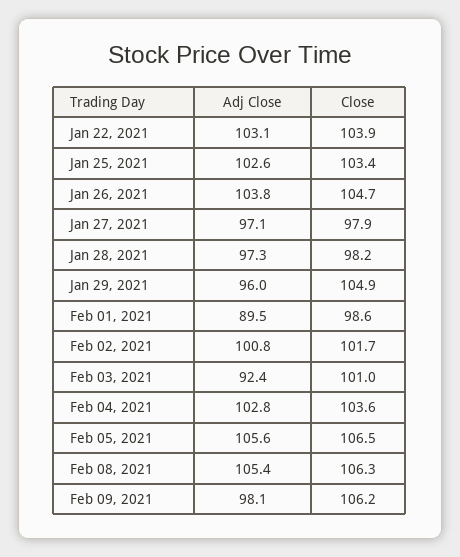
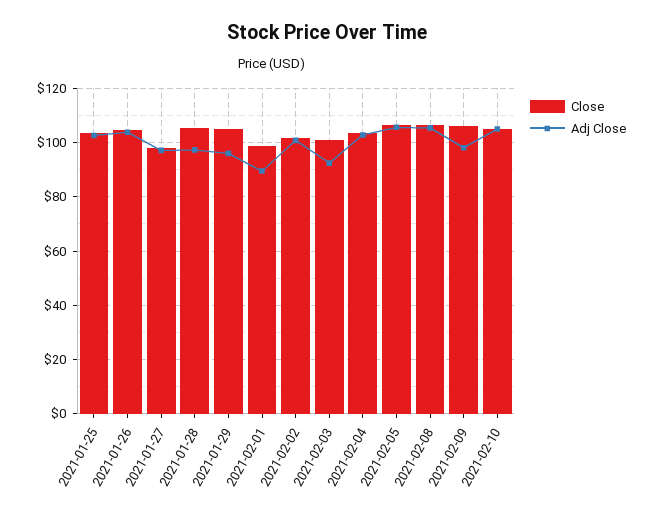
Adj Close, Jan 22, 2021: 103.1 -> none
Close, Jan 22, 2021: 103.9 -> none
Close, Jan 28, 2021: 98.2 -> 105
Close, 2021-02-10: none -> 105
Adj Close, 2021-02-10: none -> 105

